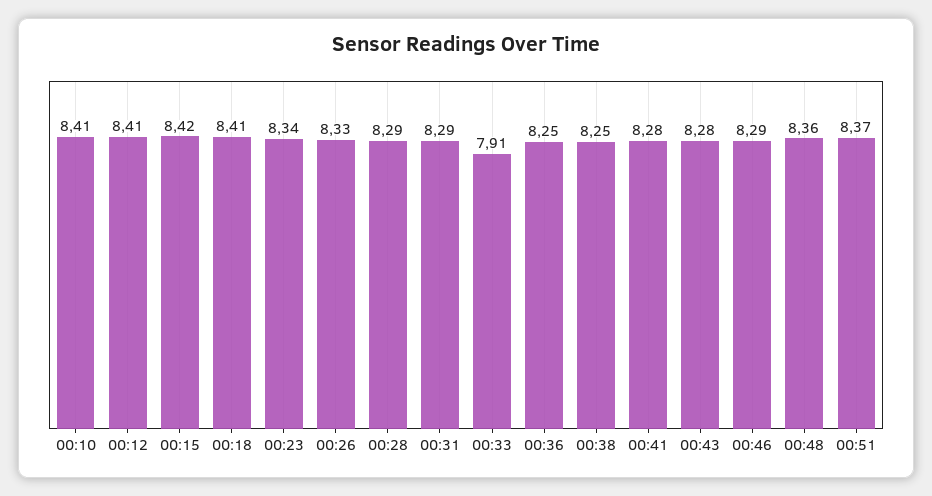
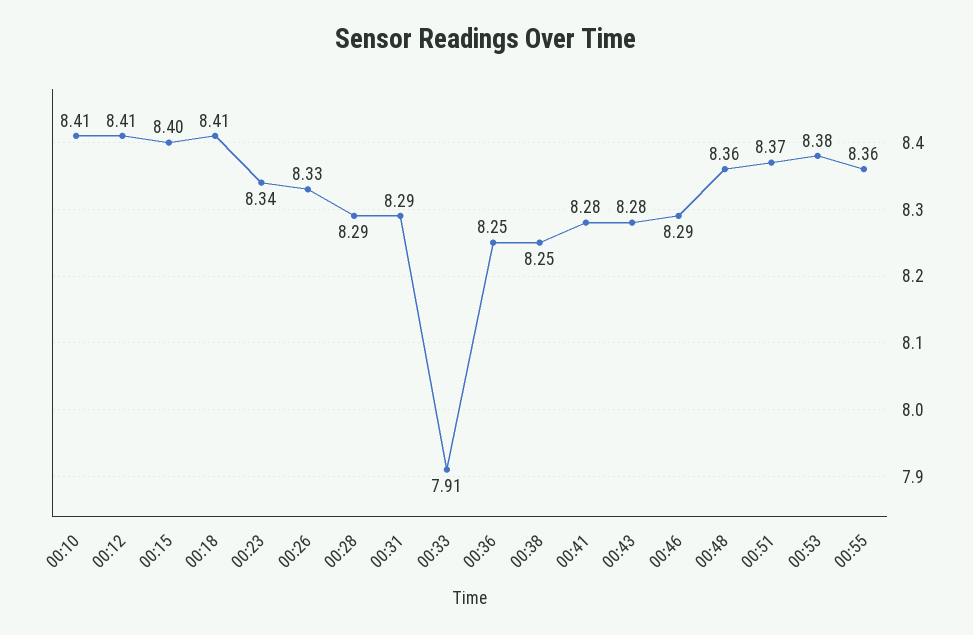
00:15: 8.42 -> 8.4
00:53: none -> 8.38
00:55: none -> 8.36

